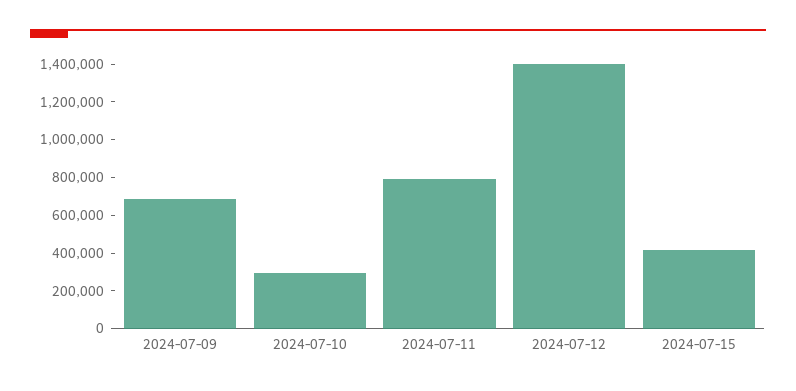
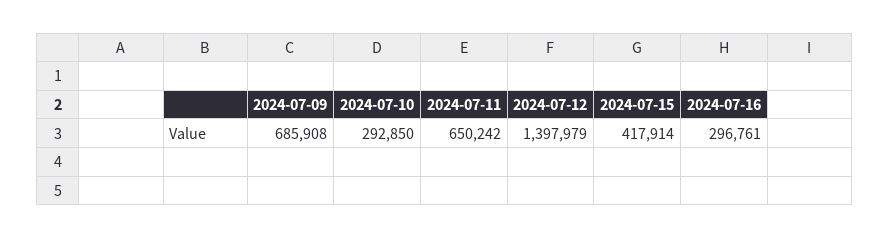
2024-07-11: 800000 -> 650242
2024-07-16: none -> 296761

